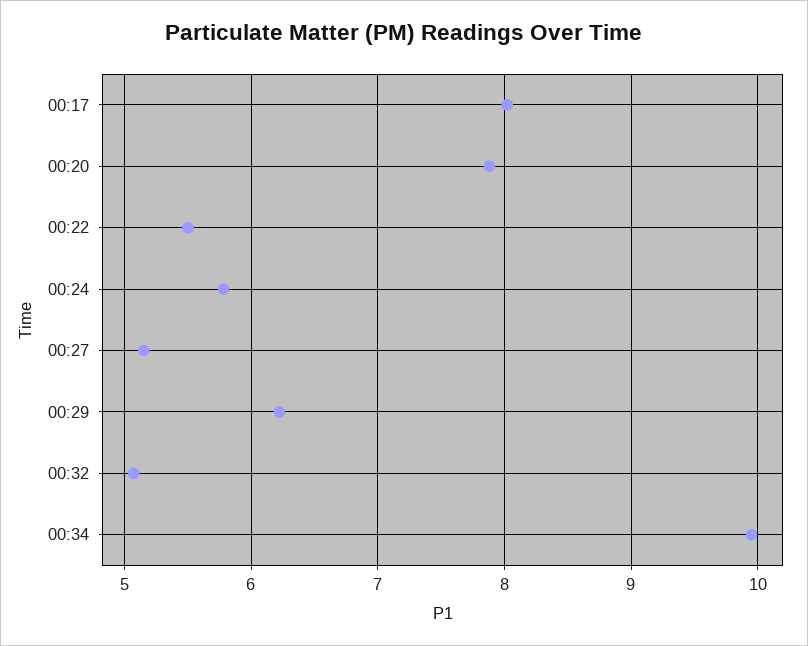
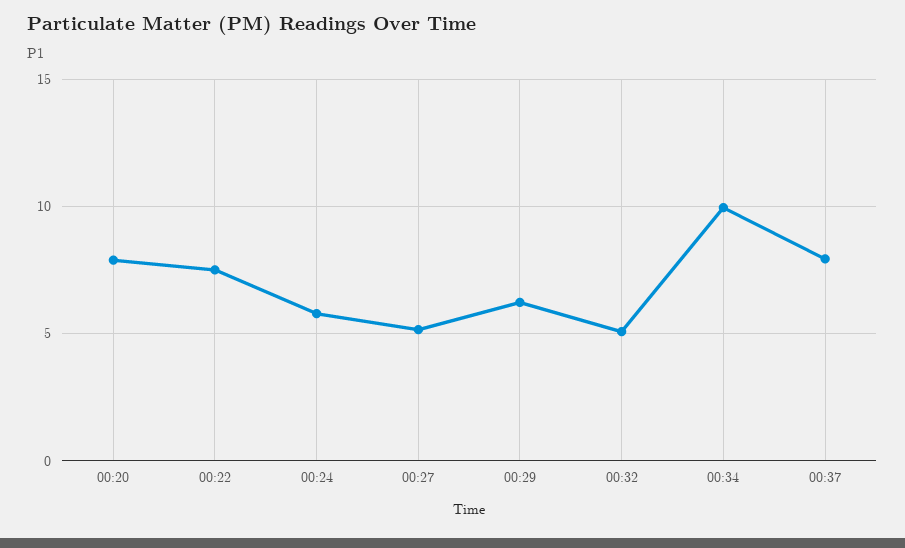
00:17: 8 -> none
00:22: 5.5 -> 7.5
00:37: none -> 8

